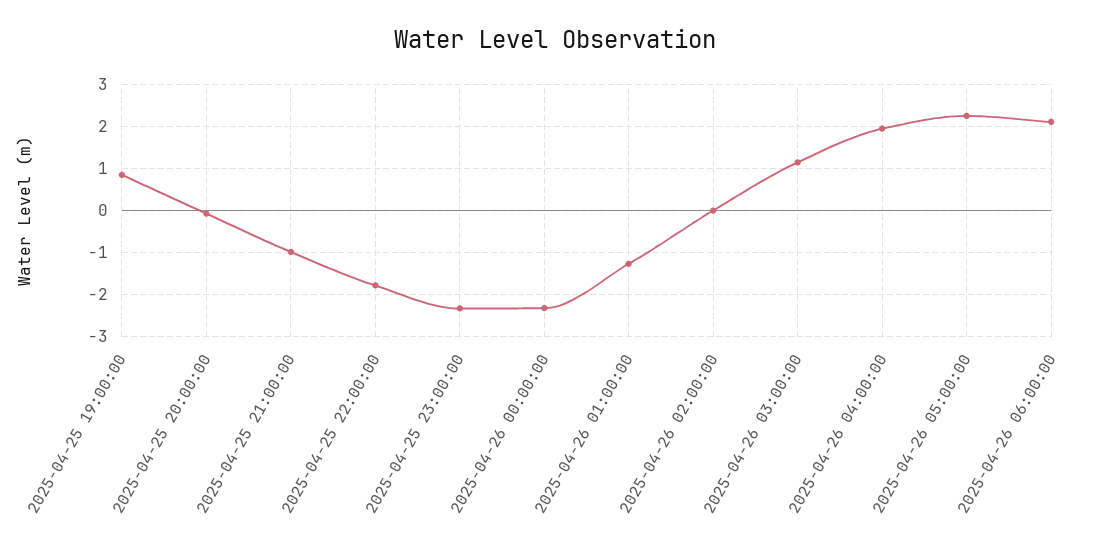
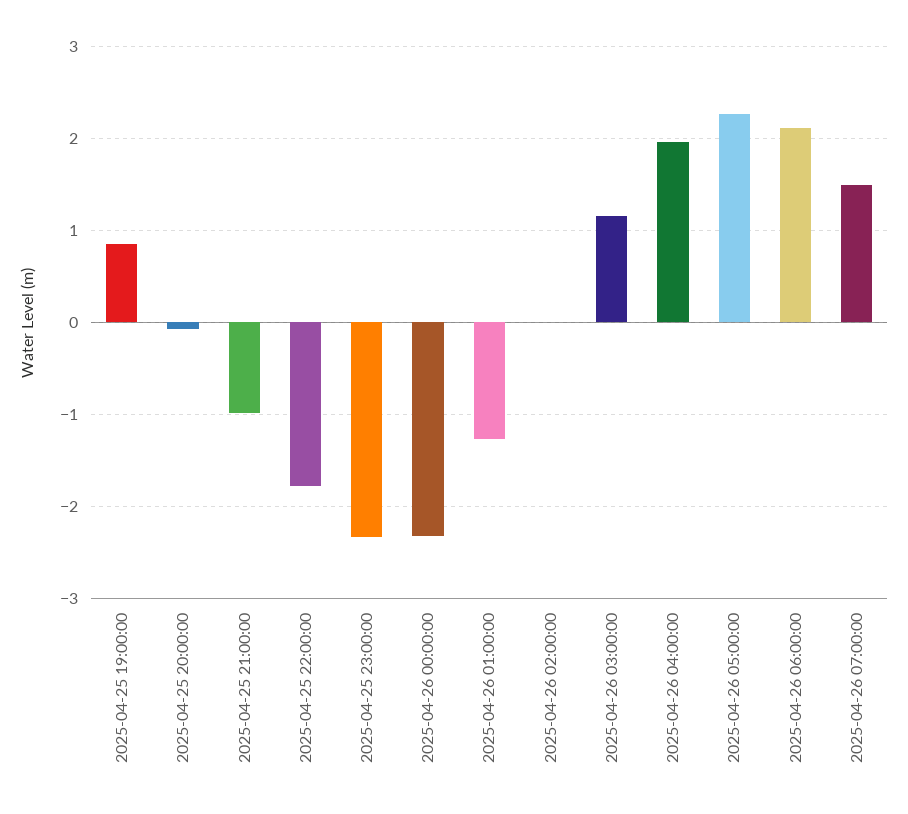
2025-04-26 07:00:00: none -> 1.5

